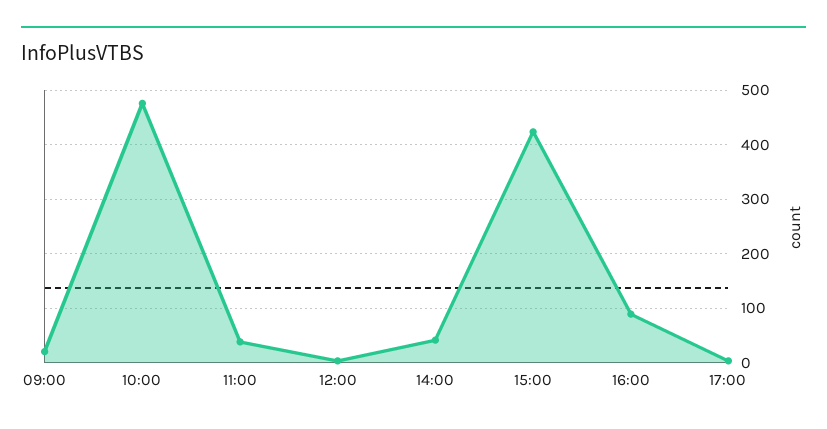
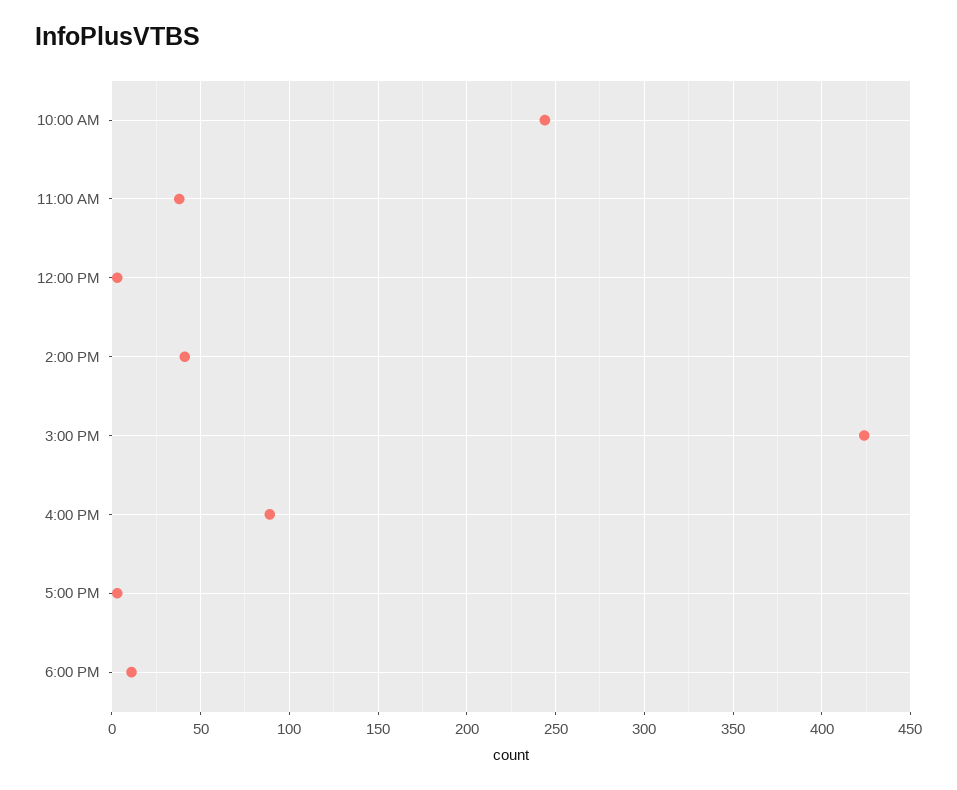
09:00: 20 -> none
10:00: 480 -> 245
6:00 PM: none -> 10

